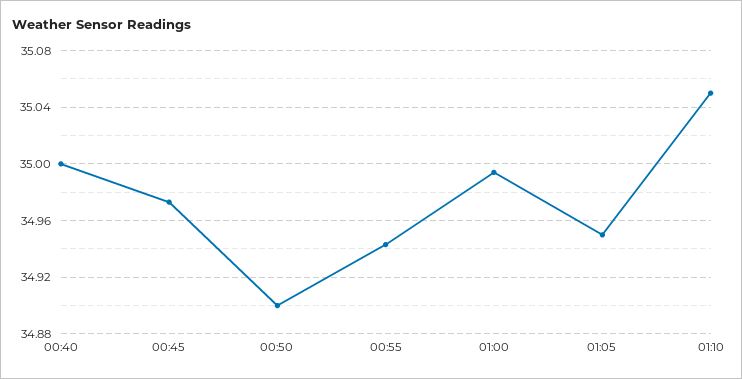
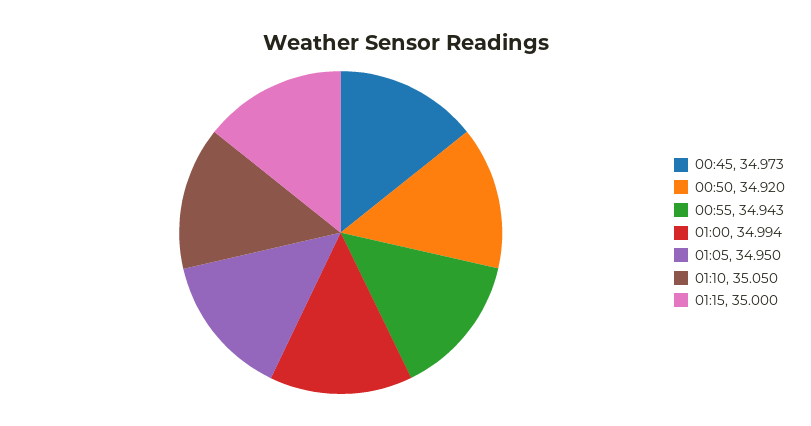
00:40: 35 -> none
00:50: 34.9 -> 34.92
01:15: none -> 35

